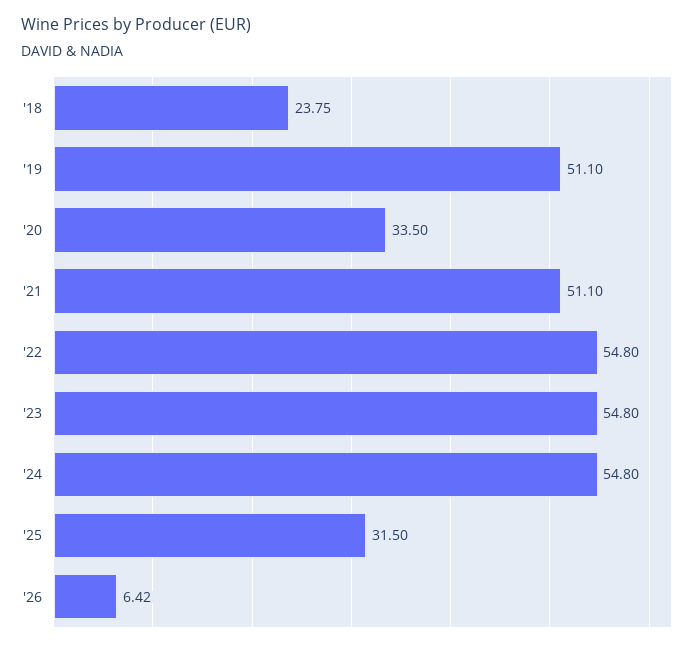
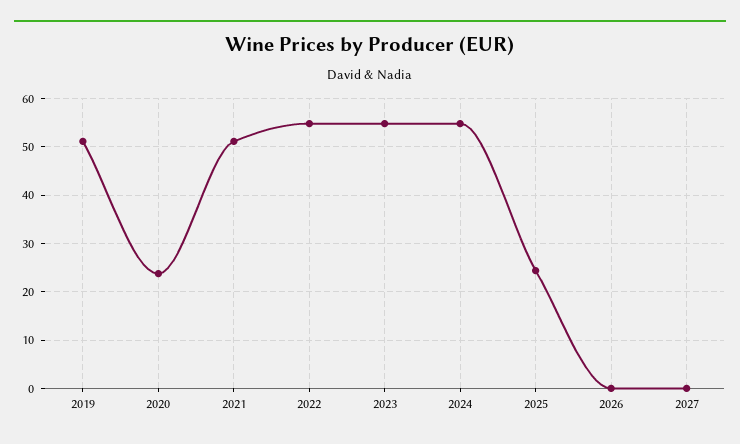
'18: 23.75 -> none
'20: 33.5 -> 24
'25: 31.5 -> 24
'26: 6.42 -> 0
2027: none -> 0

